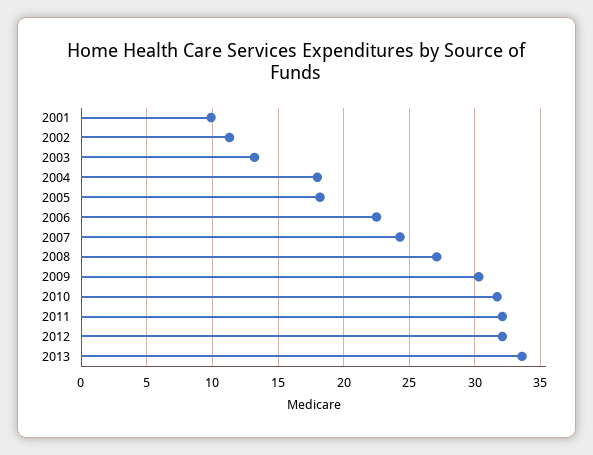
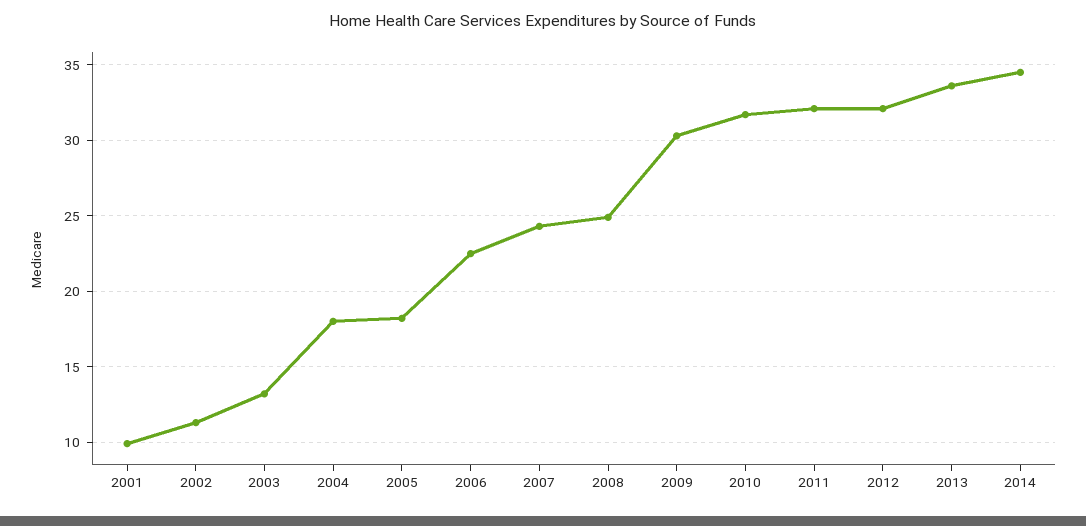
2008: 27 -> 25
2014: none -> 34.5

